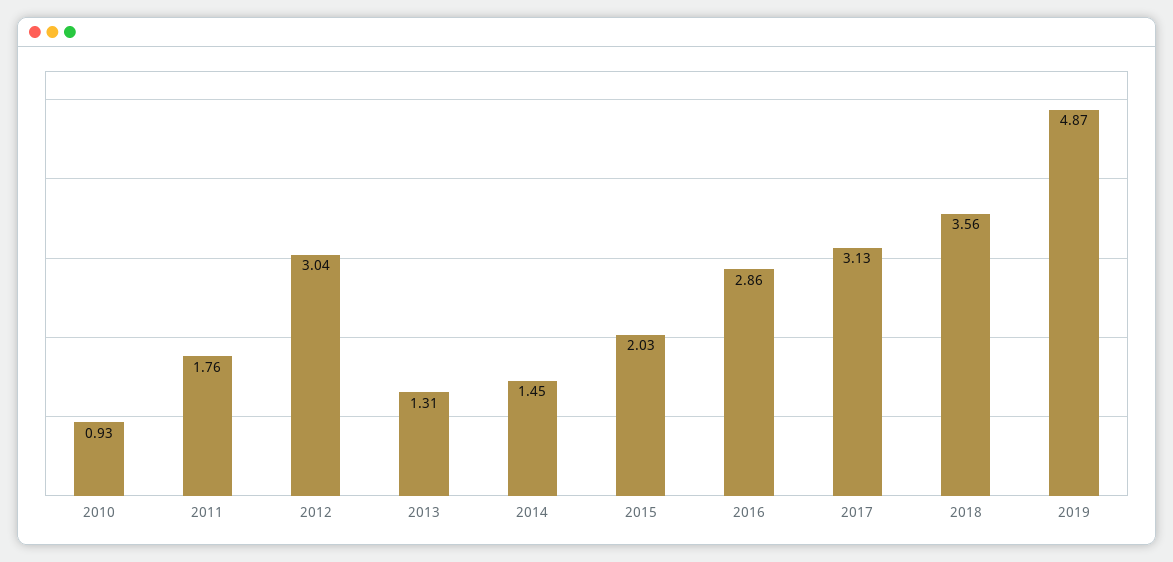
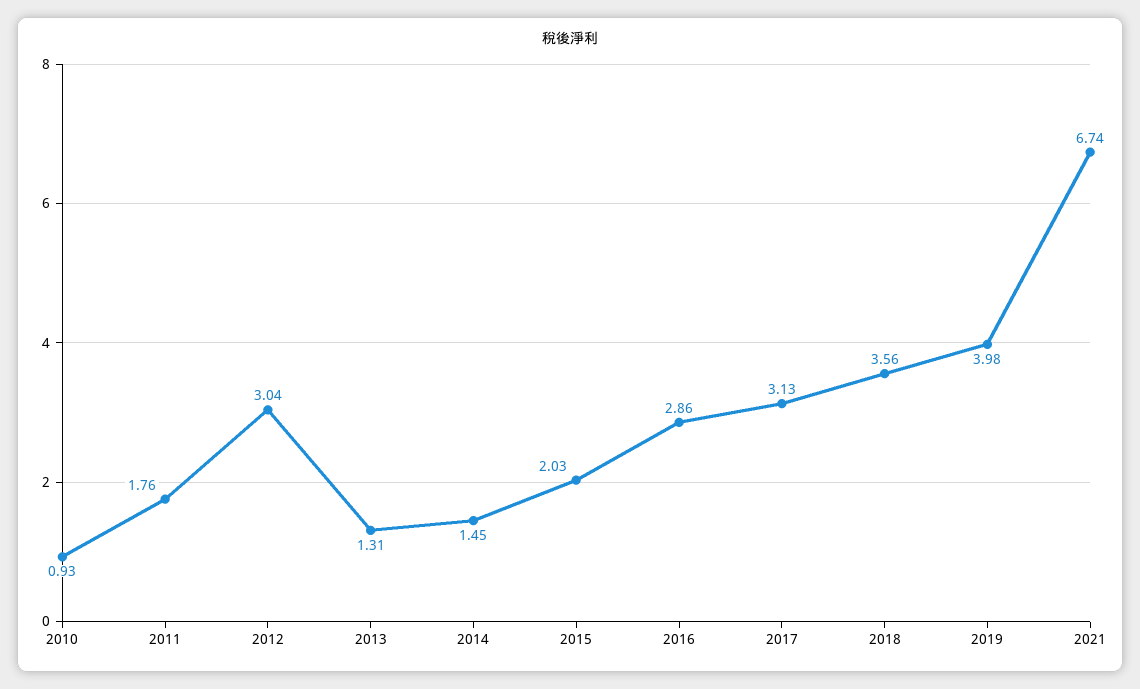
2019: 4.87 -> 3.98
2021: none -> 6.74

